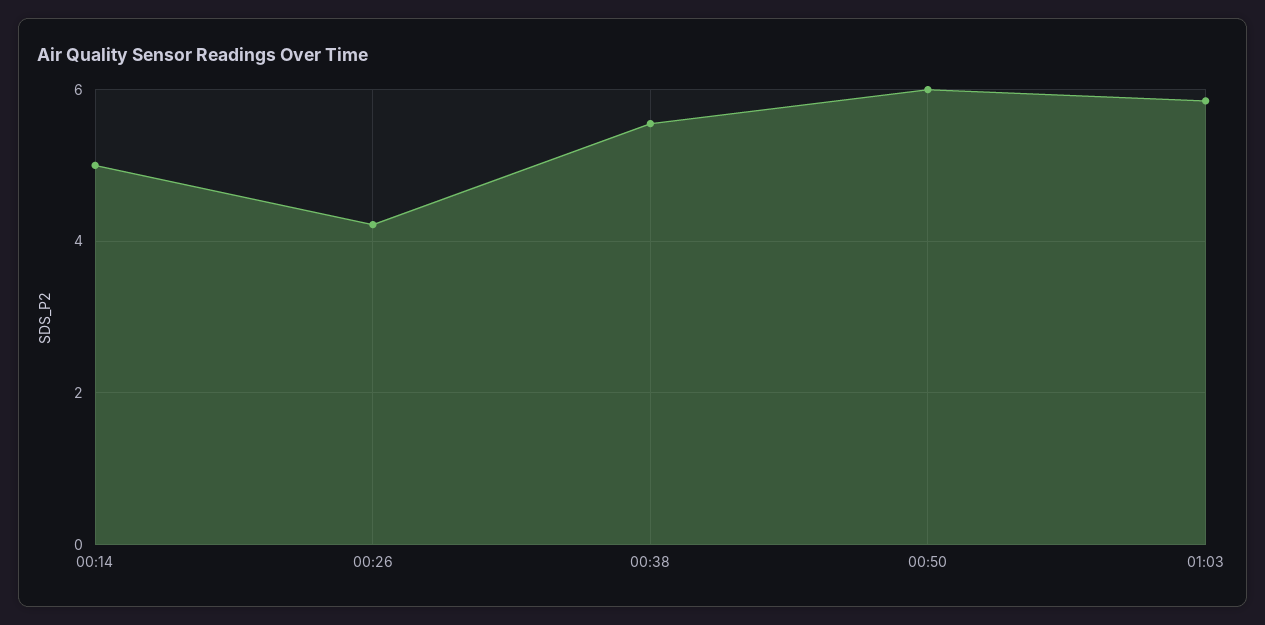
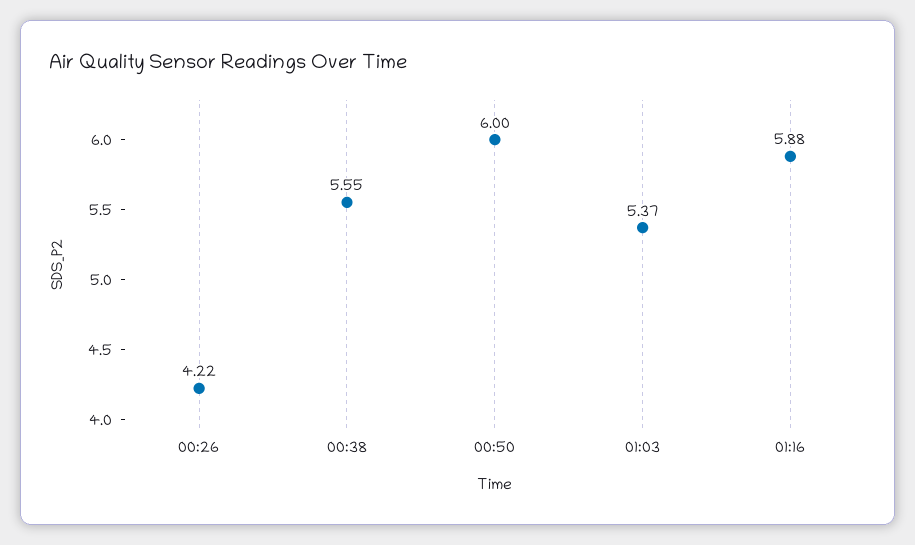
00:14: 5 -> none
01:03: 5.8 -> 5.37
01:16: none -> 5.88

